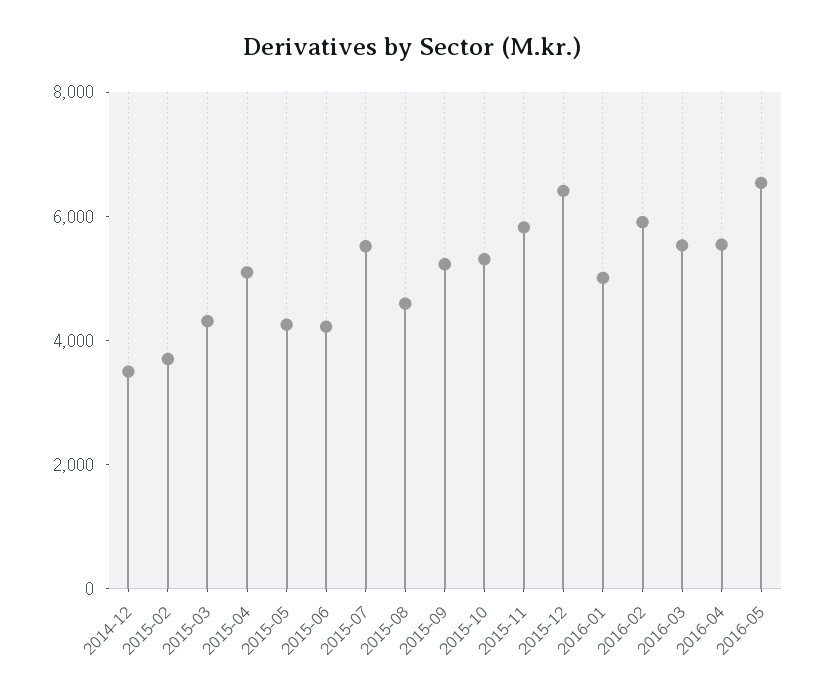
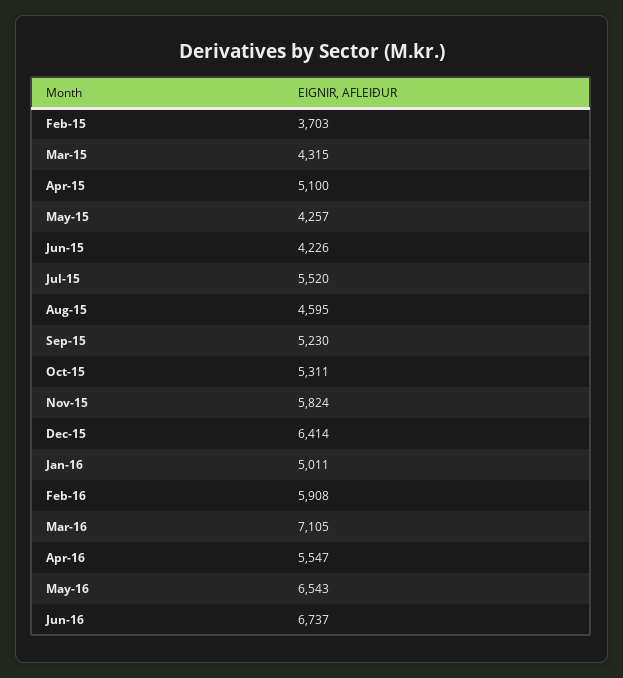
2014-12: 3500 -> none
2016-03: 5500 -> 7105
Jun-16: none -> 6737

